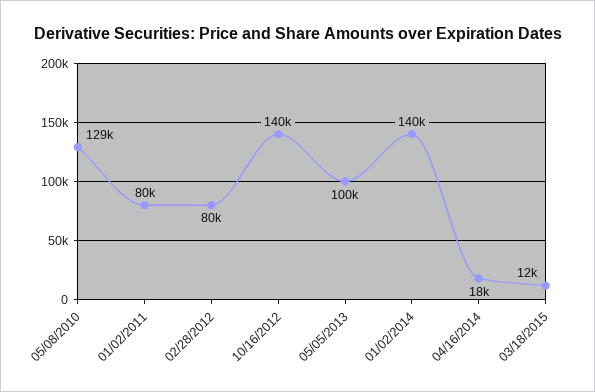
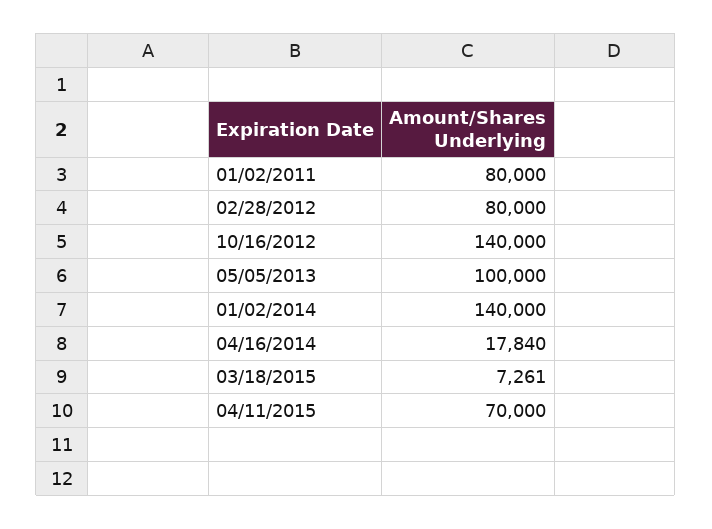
05/08/2010: 129000 -> none
03/18/2015: 12000 -> 7261
04/11/2015: none -> 70000

